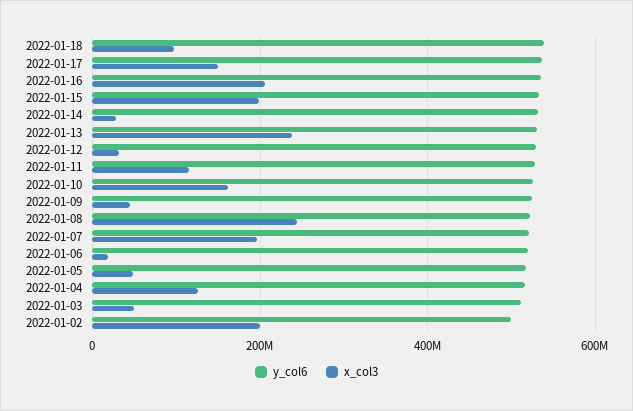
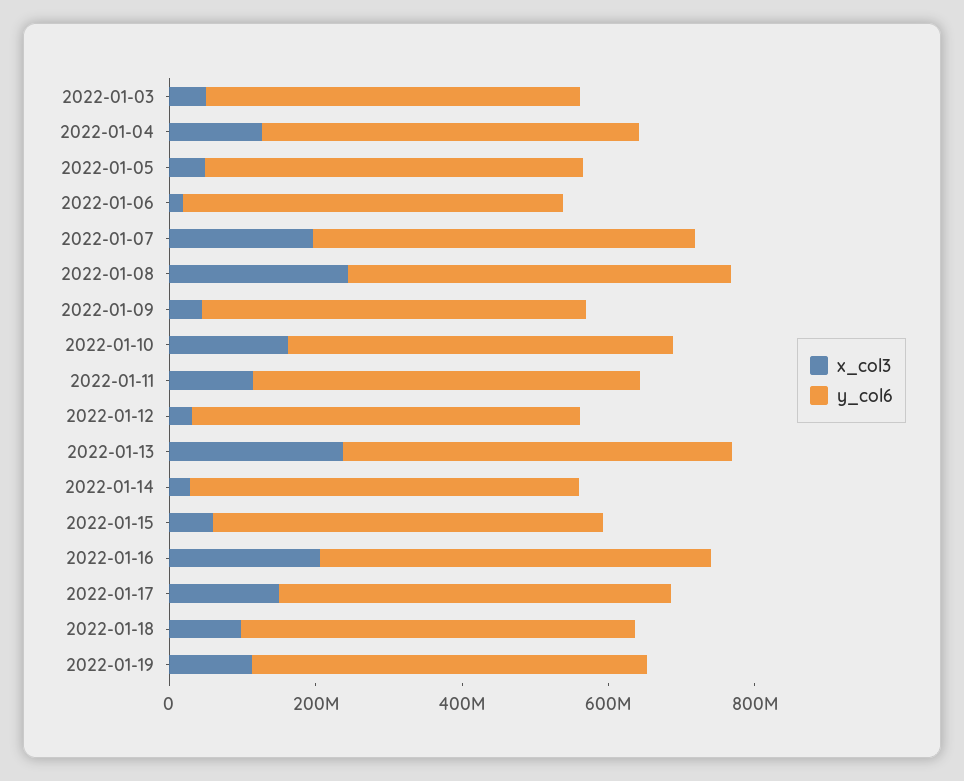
x_col3, 2022-01-15: 200000000 -> 50000000
y_col6, 2022-01-02: 500000000 -> none
x_col3, 2022-01-02: 200000000 -> none
x_col3, 2022-01-19: none -> 100000000
y_col6, 2022-01-19: none -> 550000000

